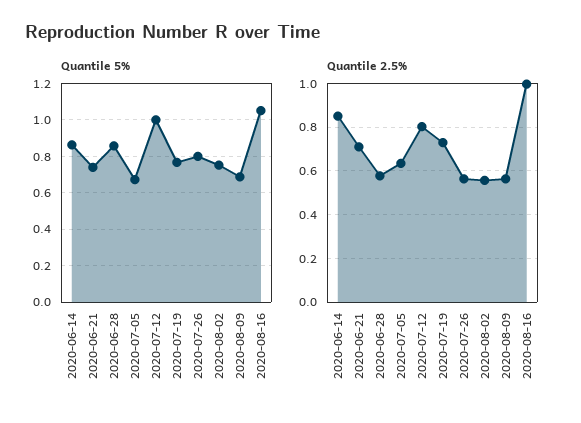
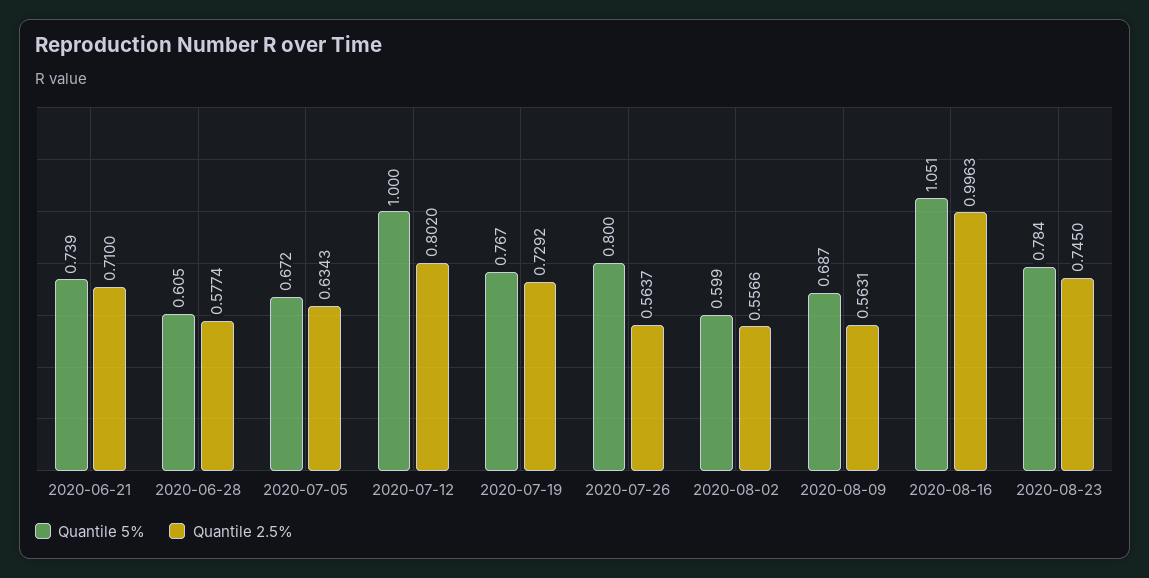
Quantile 5%, 2020-06-14: 0.85 -> none
Quantile 5%, 2020-06-28: 0.85 -> 0.605
Quantile 5%, 2020-08-02: 0.75 -> 0.599
Quantile 2.5%, 2020-06-14: 0.85 -> none
Quantile 5%, 2020-08-23: none -> 0.784
Quantile 2.5%, 2020-08-23: none -> 0.745

